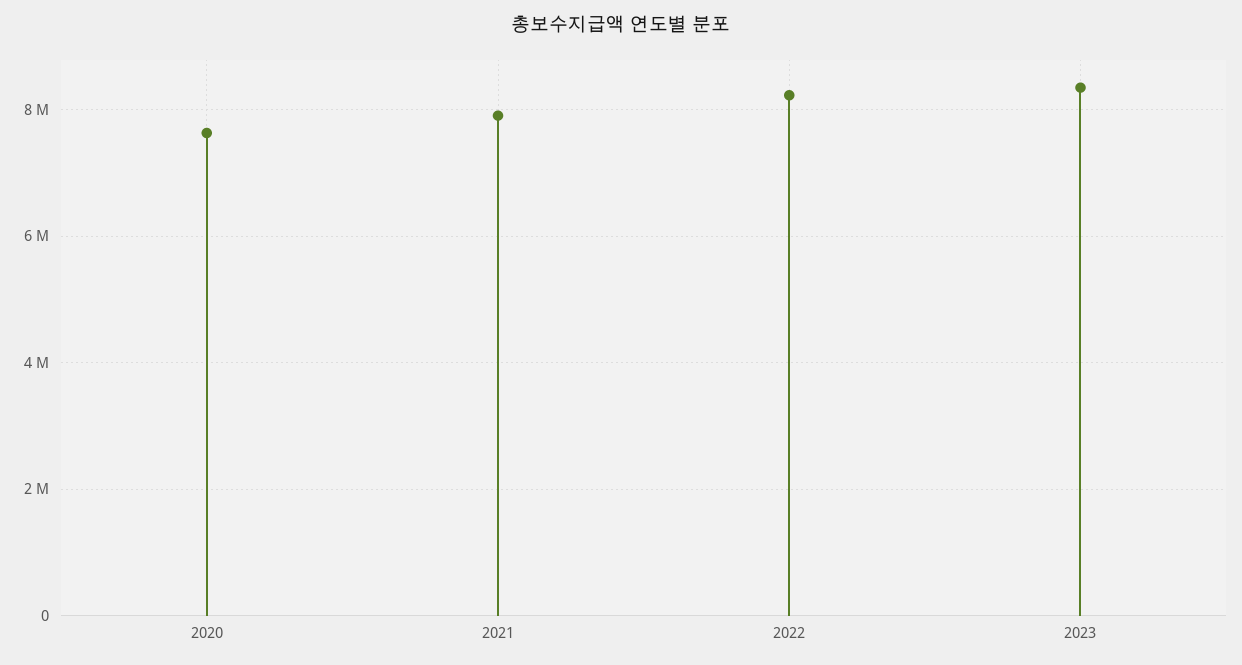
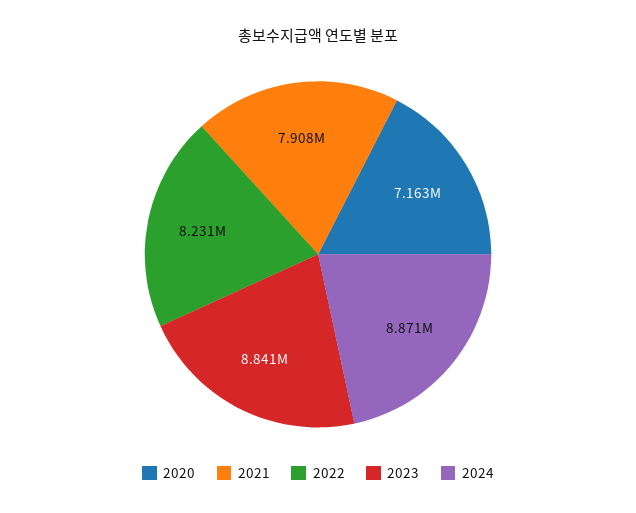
2020: 7600000 -> 7163000
2023: 8400000 -> 8841000
2024: none -> 8871000

